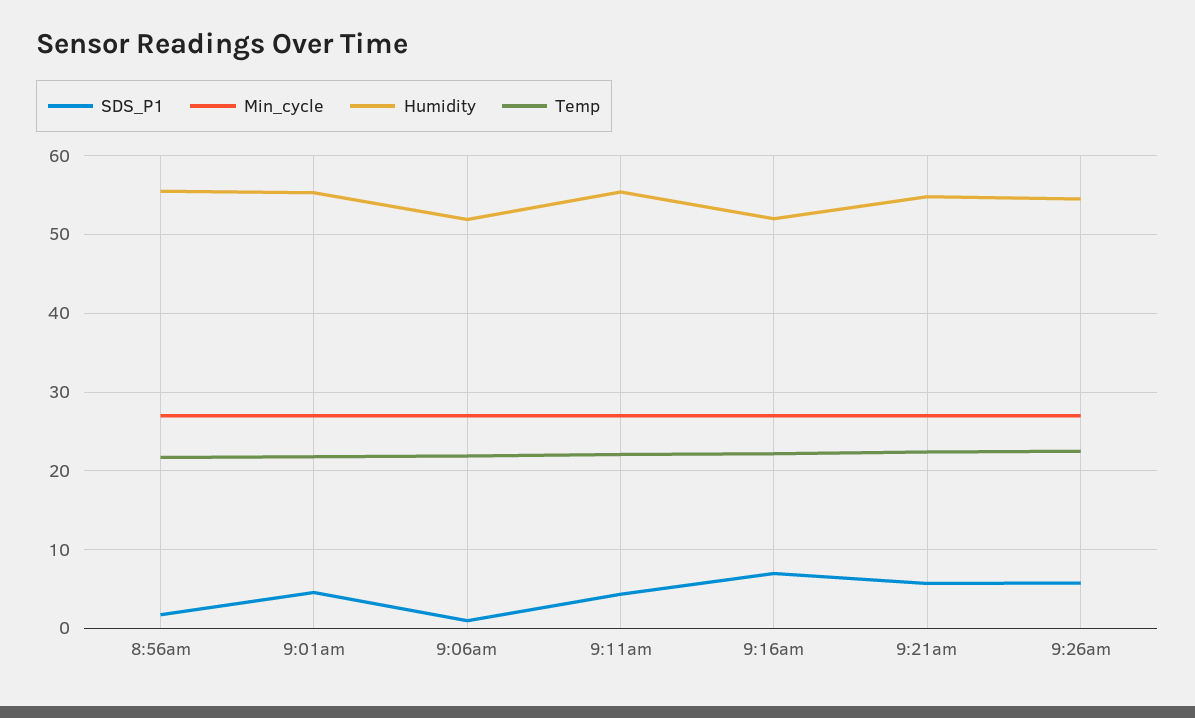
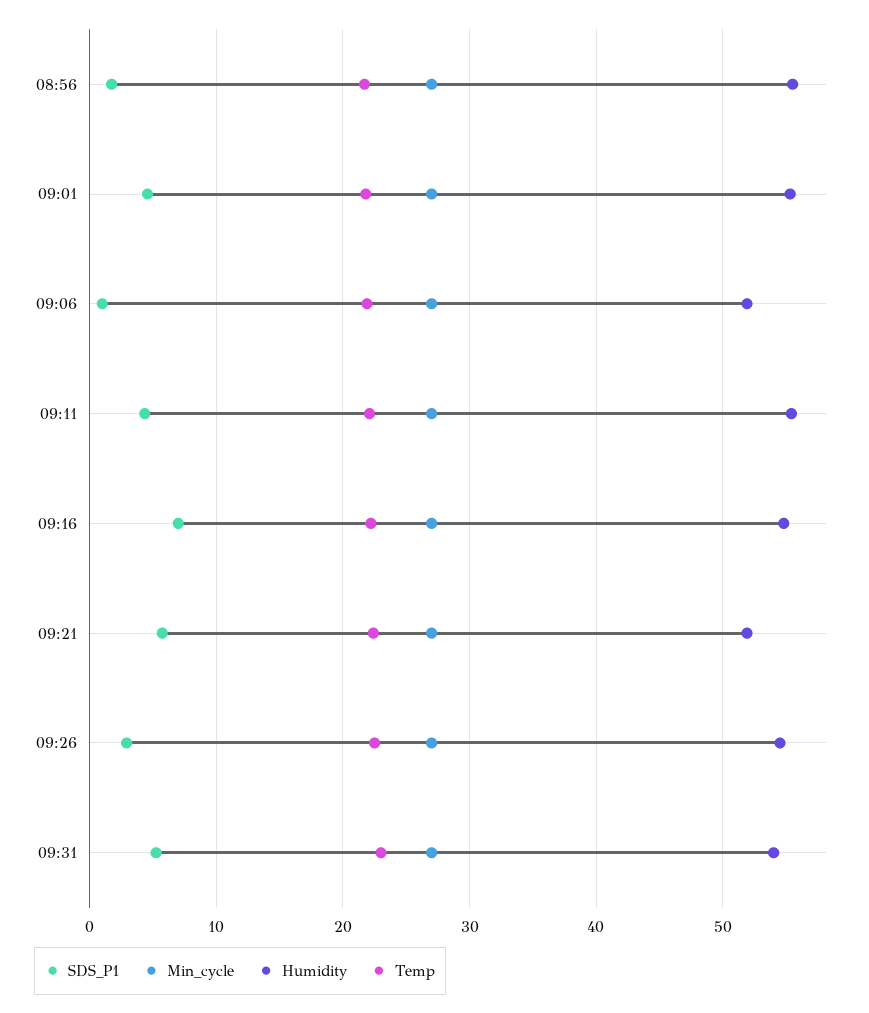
Humidity, 9:16am: 52 -> 55
Humidity, 9:21am: 55 -> 52
SDS_P1, 9:26am: 6 -> 3
SDS_P1, 09:31: none -> 5
Min_cycle, 09:31: none -> 27
Humidity, 09:31: none -> 54
Temp, 09:31: none -> 23

